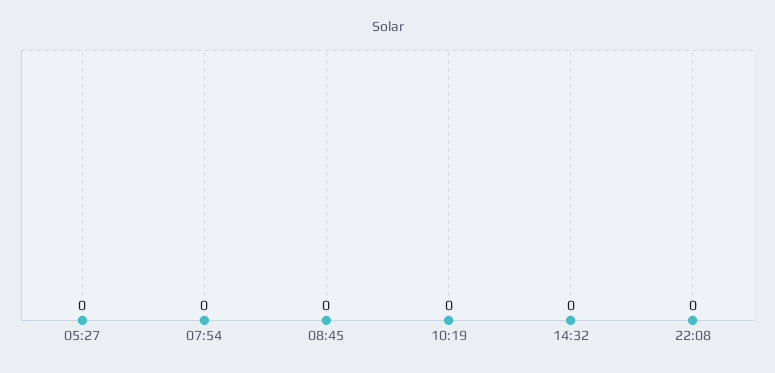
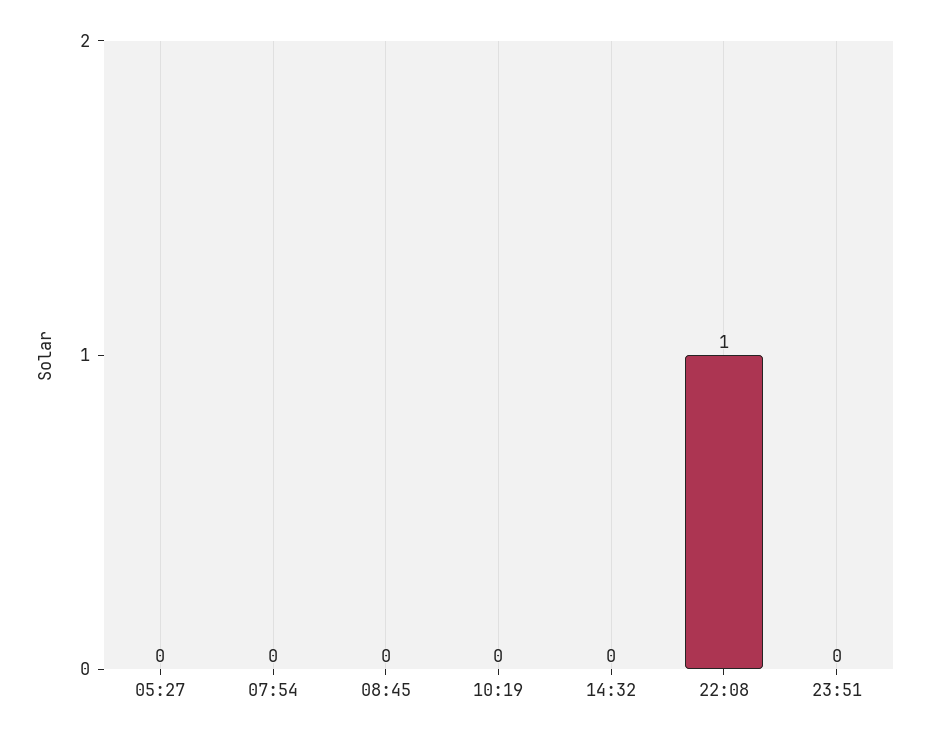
22:08: 0 -> 1
23:51: none -> 0

